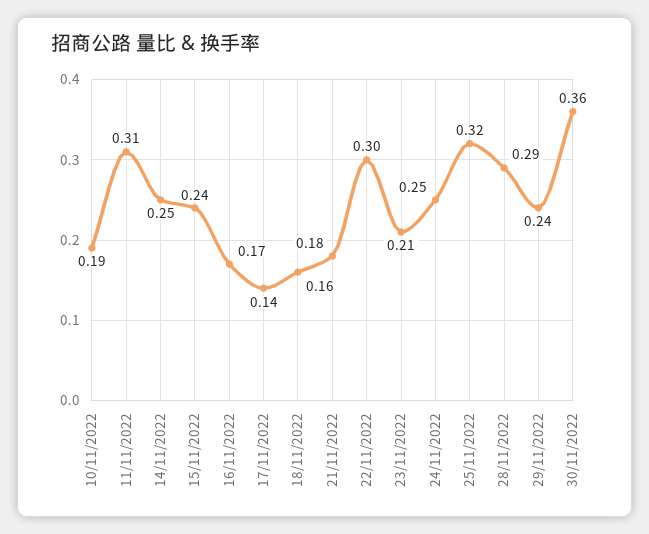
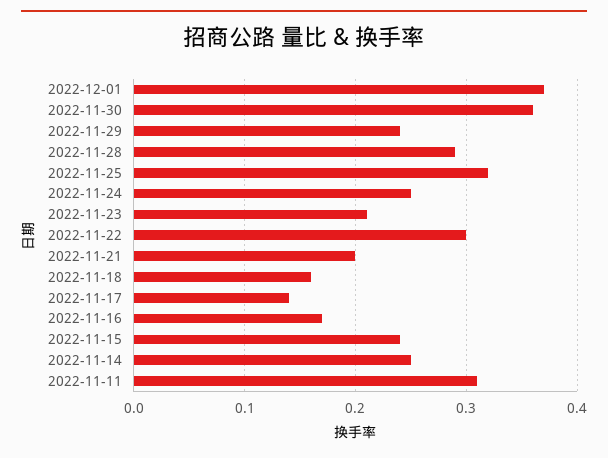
10/11/2022: 0.19 -> none
21/11/2022: 0.18 -> 0.2
2022-12-01: none -> 0.37

